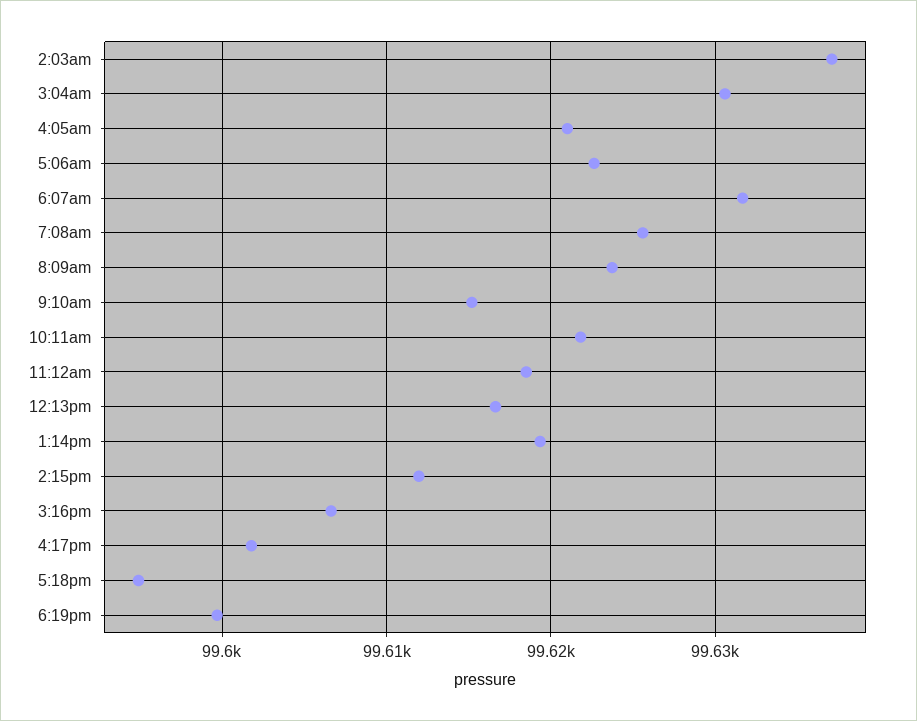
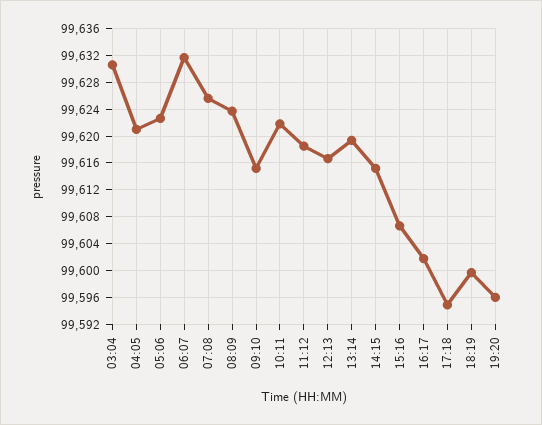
2:03am: 99637 -> none
2:15pm: 99612 -> 99615
19:20: none -> 99596

